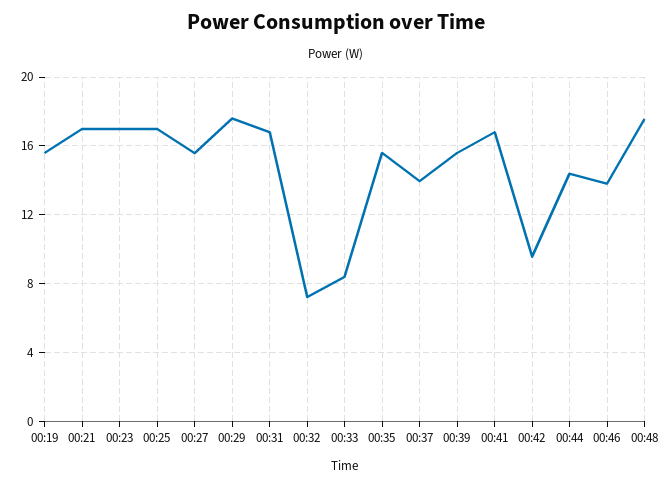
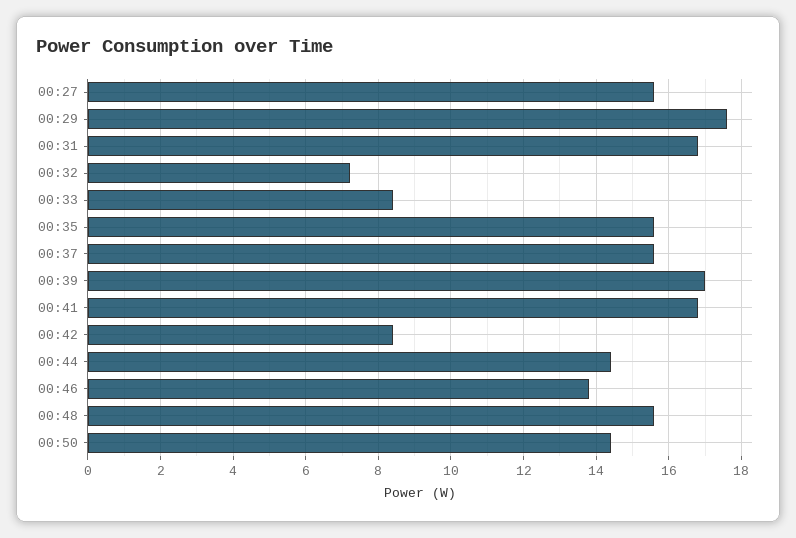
00:19: 15.5 -> none
00:21: 17 -> none
00:23: 17 -> none
00:25: 17 -> none
00:37: 14 -> 15.6
00:39: 15.5 -> 17
00:42: 9.5 -> 8.4
00:48: 17.5 -> 15.6
00:50: none -> 14.4

